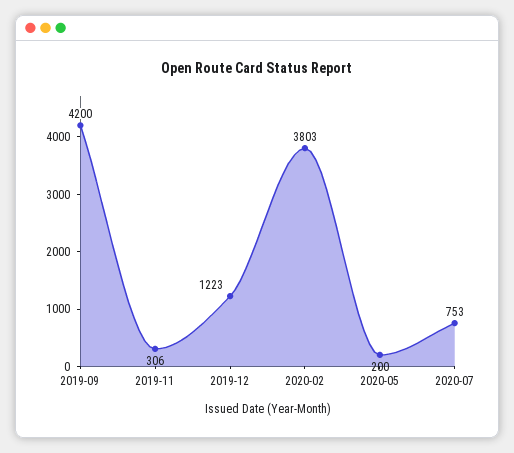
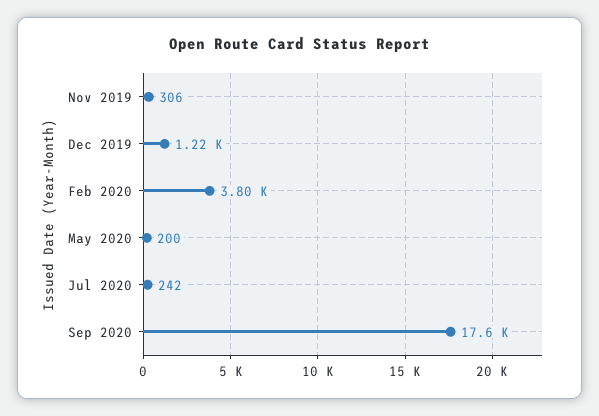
2019-09: 4200 -> none
2020-07: 753 -> 242
Sep 2020: none -> 17600

